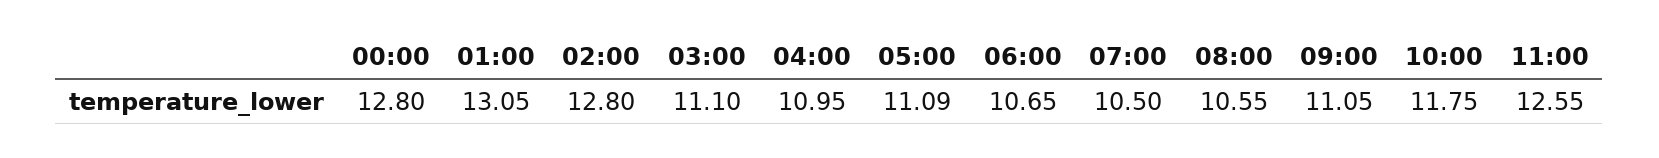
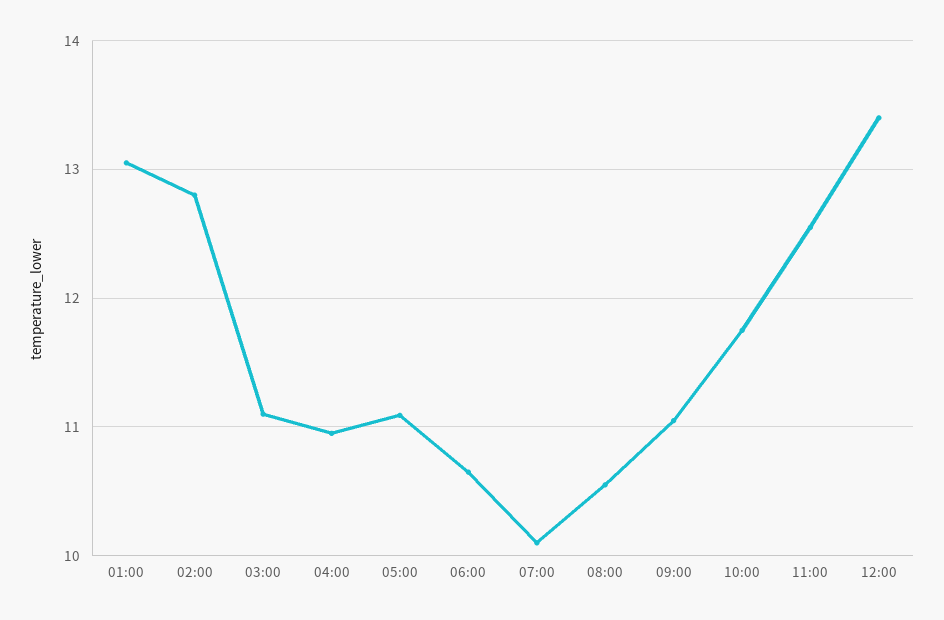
00:00: 12.8 -> none
07:00: 10.5 -> 10.1
12:00: none -> 13.4

